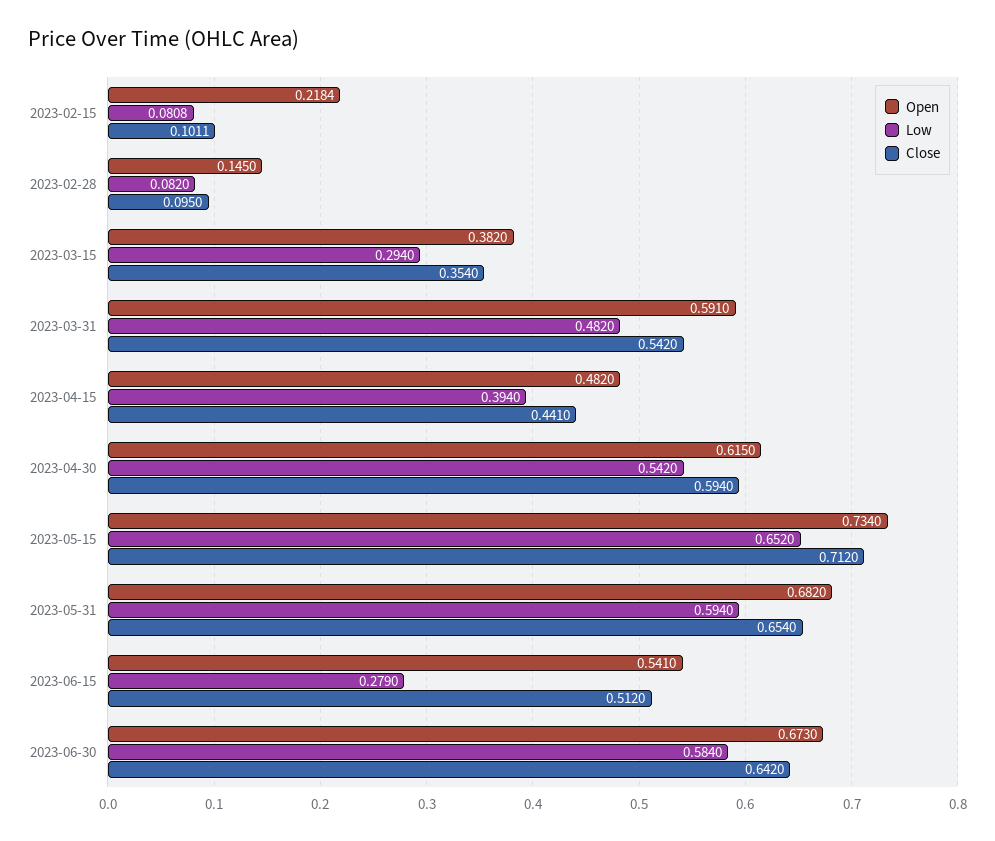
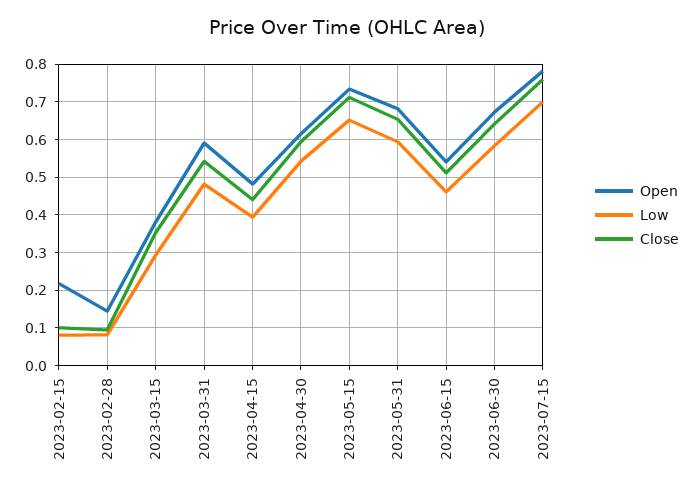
Low, 2023-06-15: 0.279 -> 0.46
Open, 2023-07-15: none -> 0.78
Low, 2023-07-15: none -> 0.7
Close, 2023-07-15: none -> 0.76

